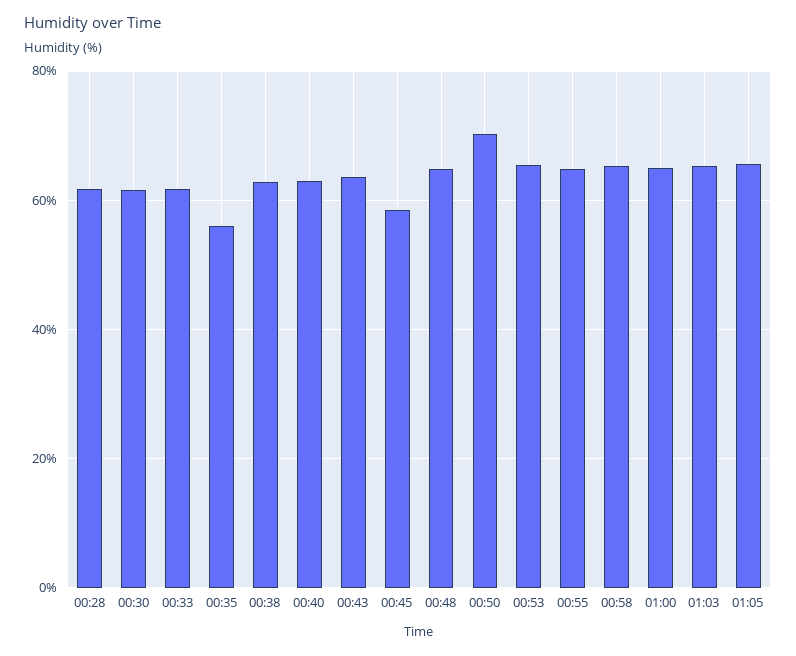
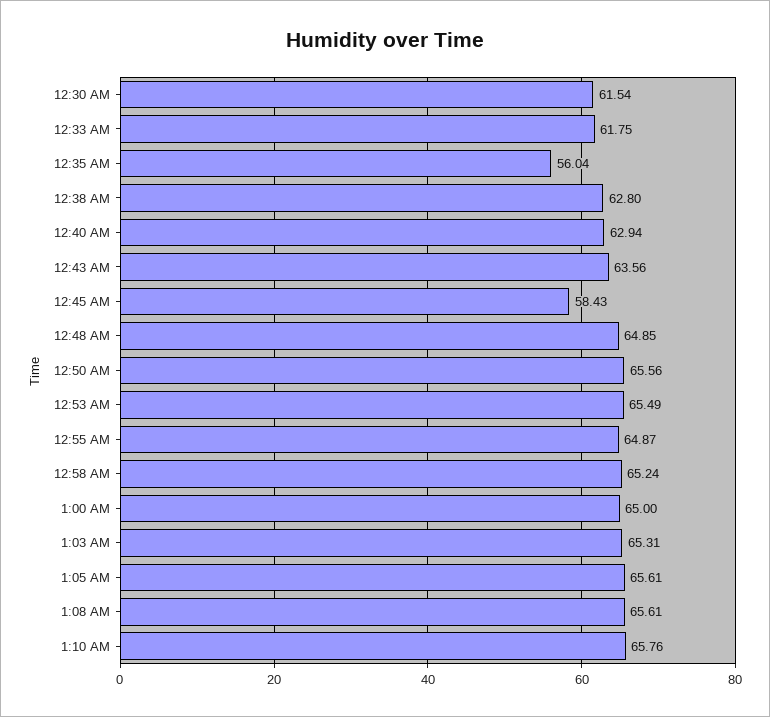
00:28: 62 -> none
00:50: 70 -> 65.56
1:08 AM: none -> 65.61
1:10 AM: none -> 65.76

